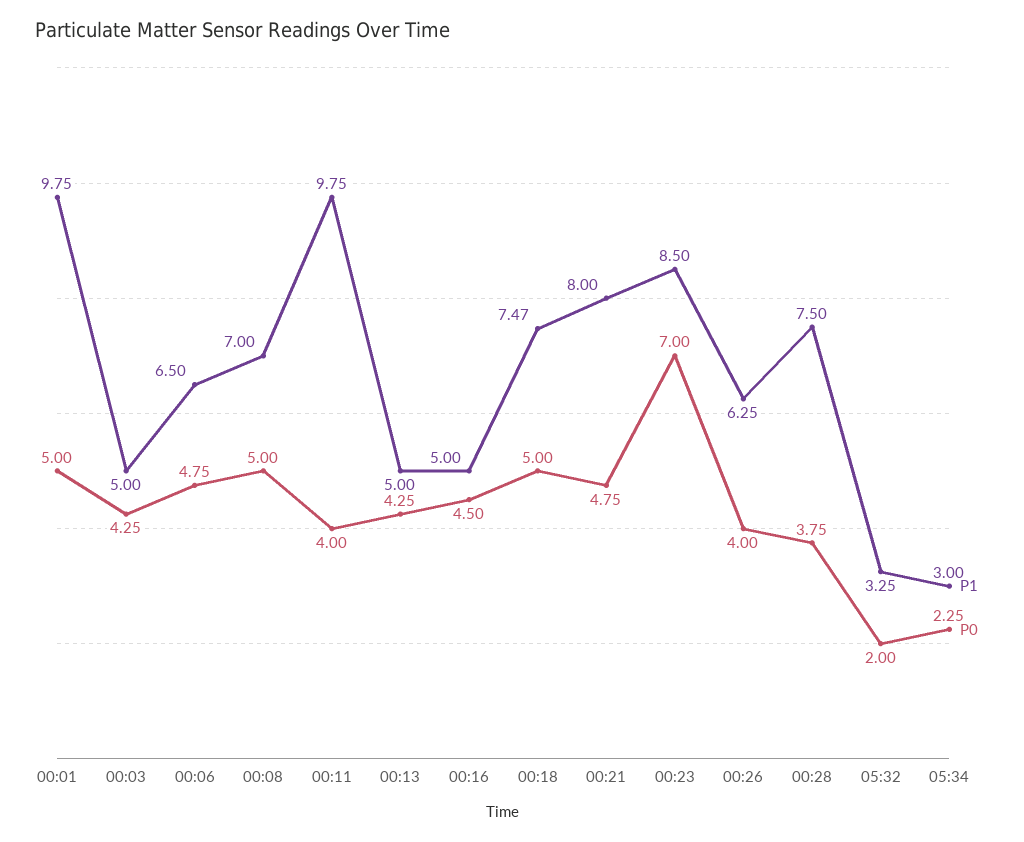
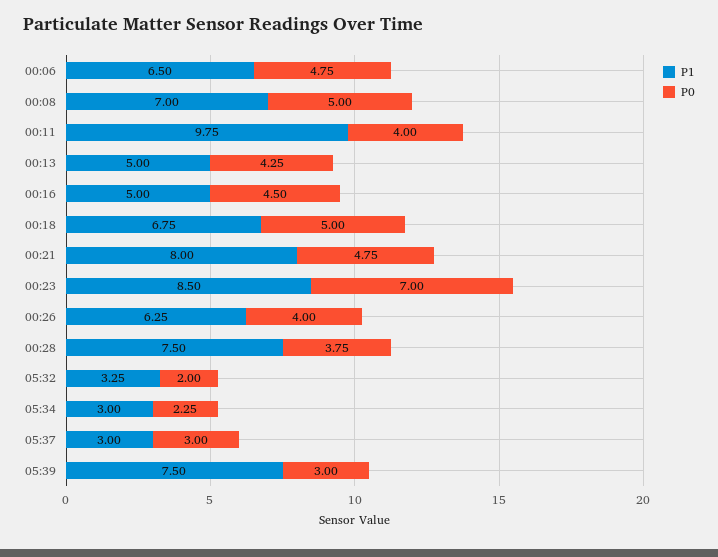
P1, 00:01: 9.75 -> none
P0, 00:01: 5 -> none
P1, 00:03: 5 -> none
P0, 00:03: 4.25 -> none
P1, 00:18: 7.47 -> 6.75
P1, 05:37: none -> 3
P0, 05:37: none -> 3
P1, 05:39: none -> 7.5
P0, 05:39: none -> 3

